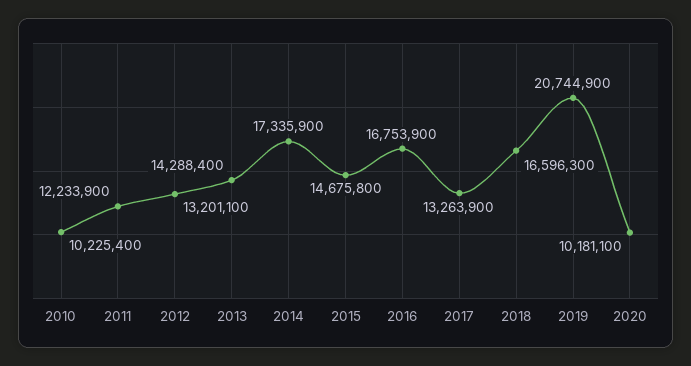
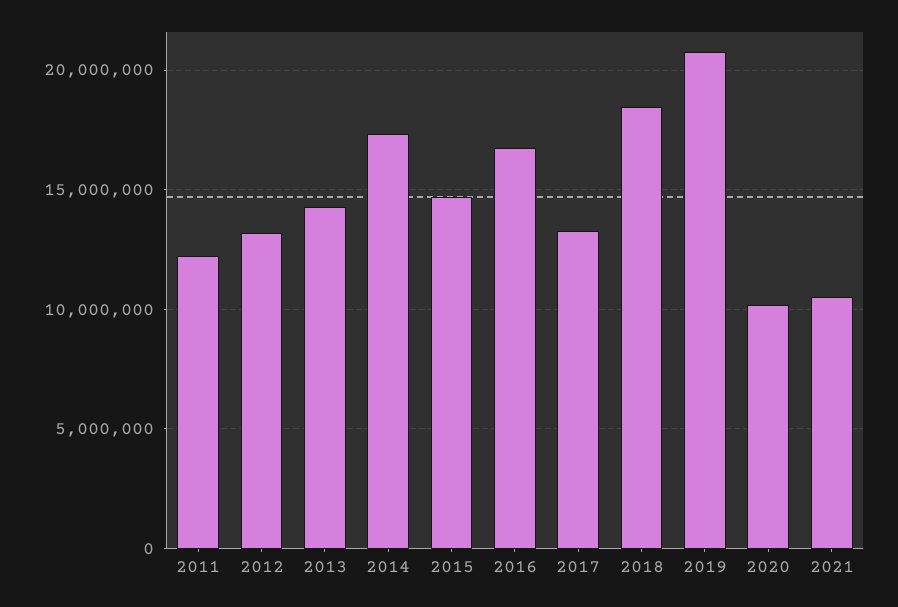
2010: 10225400 -> none
2018: 16596300 -> 18500000
2021: none -> 10500000

